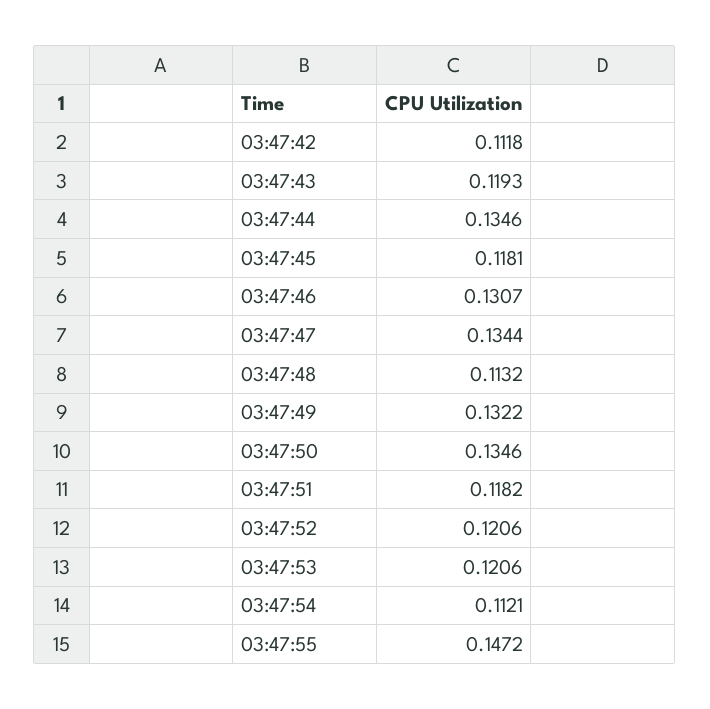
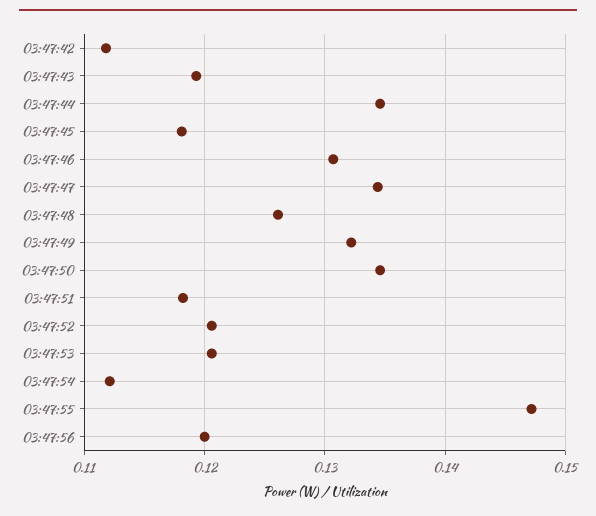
03:47:48: 0.1132 -> 0.126
03:47:56: none -> 0.12

